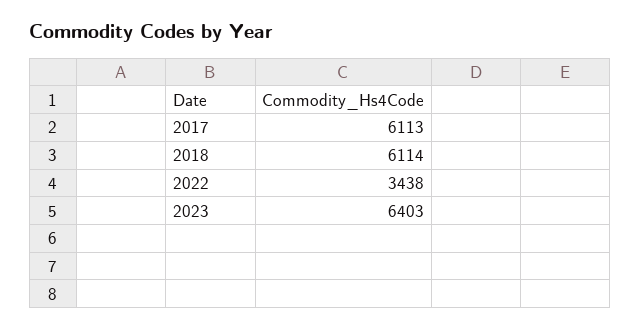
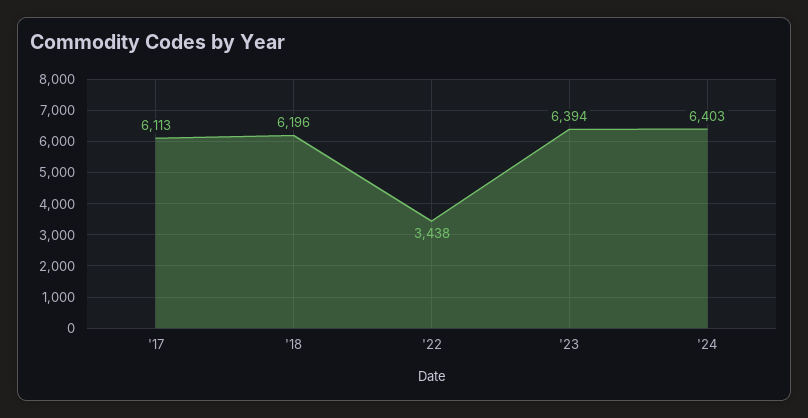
2018: 6114 -> 6196
2023: 6403 -> 6394
'24: none -> 6403

